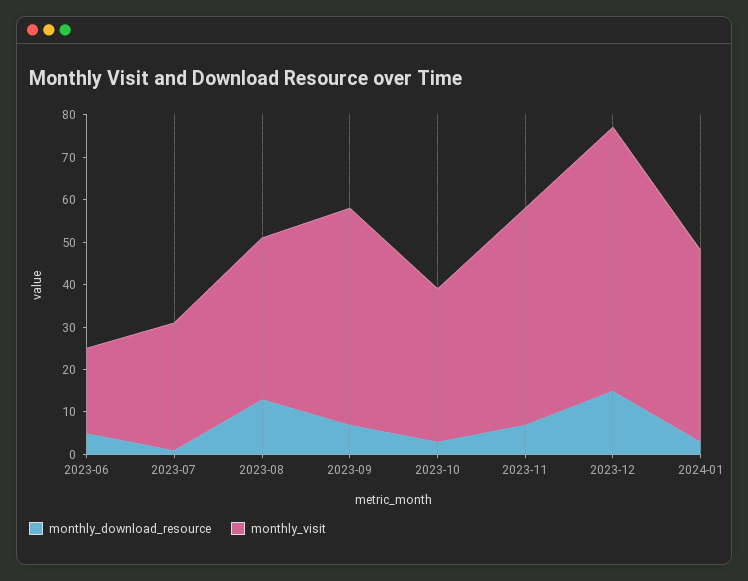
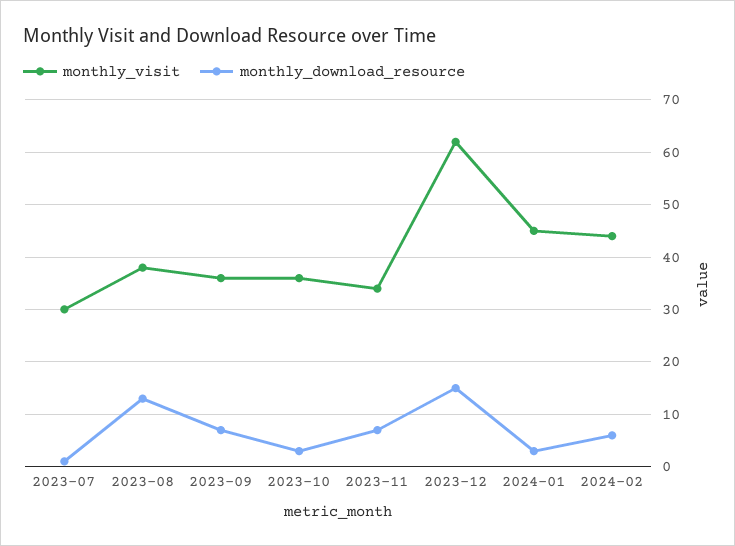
monthly_download_resource, 2023-06: 5 -> none
monthly_visit, 2023-06: 20 -> none
monthly_visit, 2023-09: 50 -> 35
monthly_visit, 2023-11: 50 -> 35
monthly_visit, 2024-02: none -> 45
monthly_download_resource, 2024-02: none -> 5

